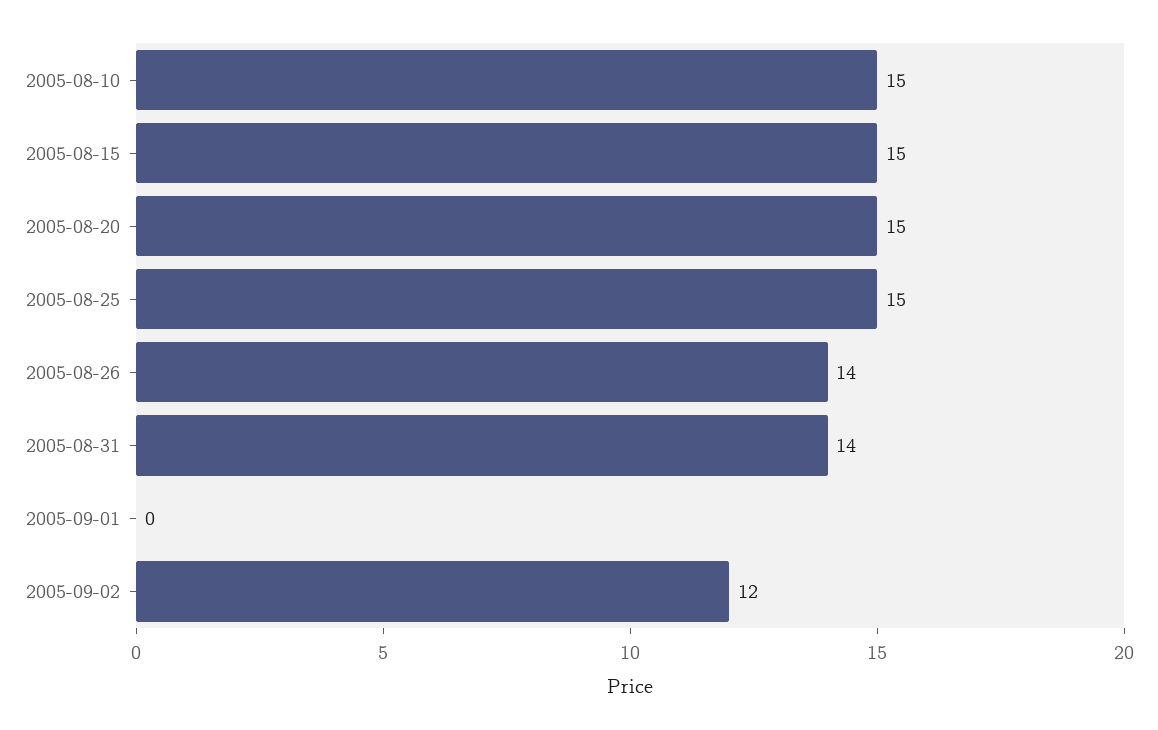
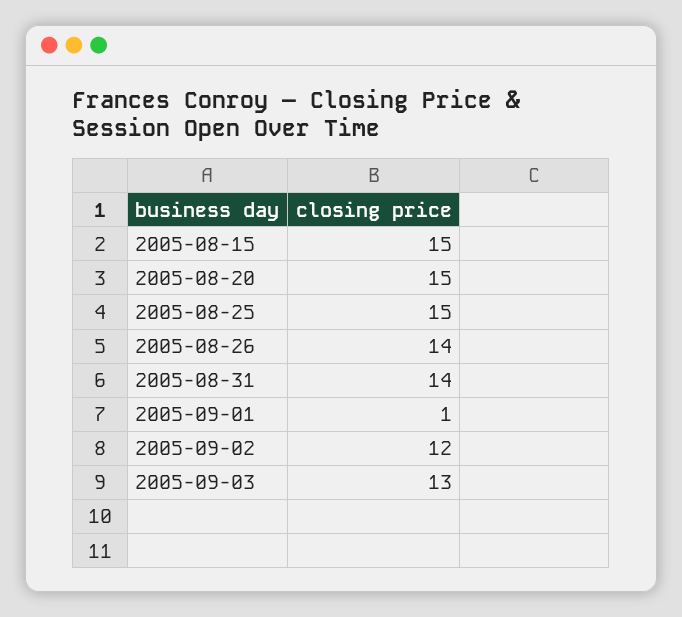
2005-08-10: 15 -> none
2005-09-01: 0 -> 1
2005-09-03: none -> 13

